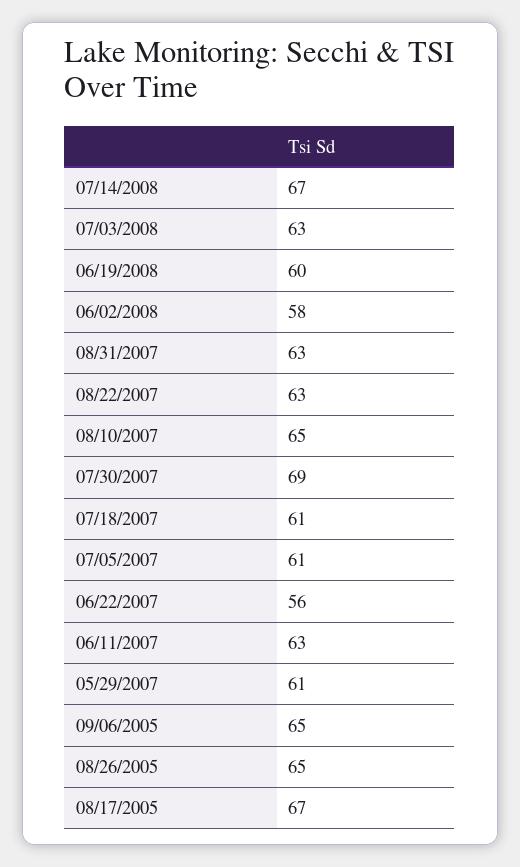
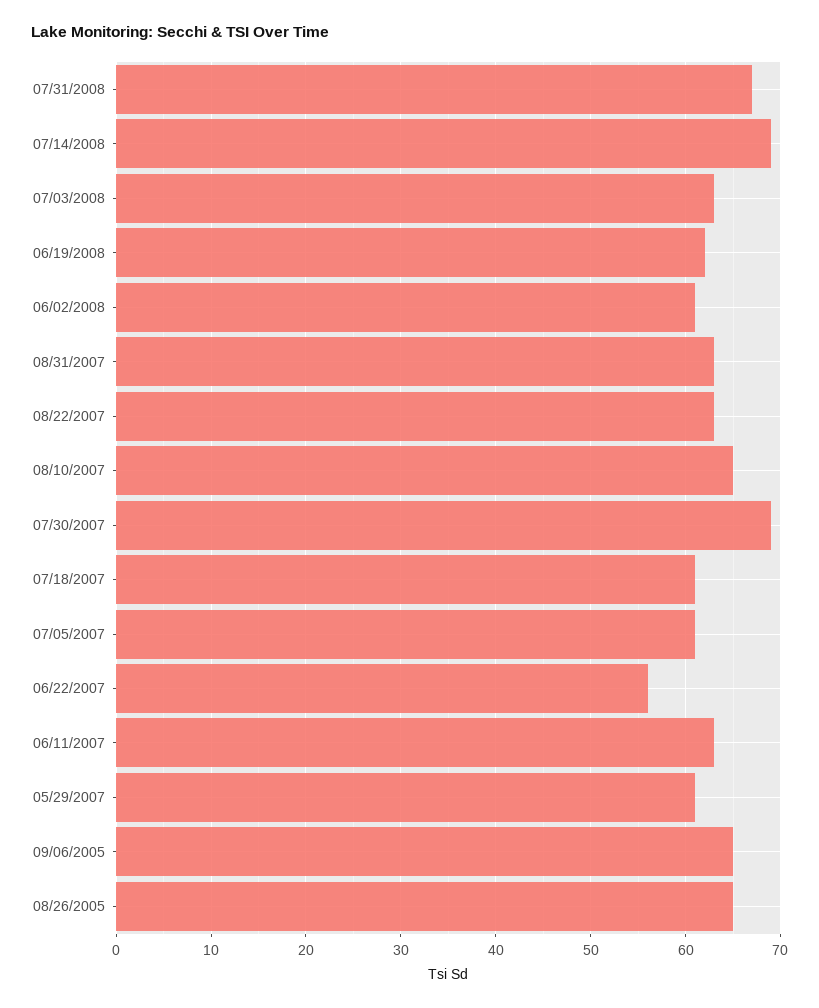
07/14/2008: 67 -> 69
06/19/2008: 60 -> 62
06/02/2008: 58 -> 61
08/17/2005: 67 -> none
07/31/2008: none -> 67

